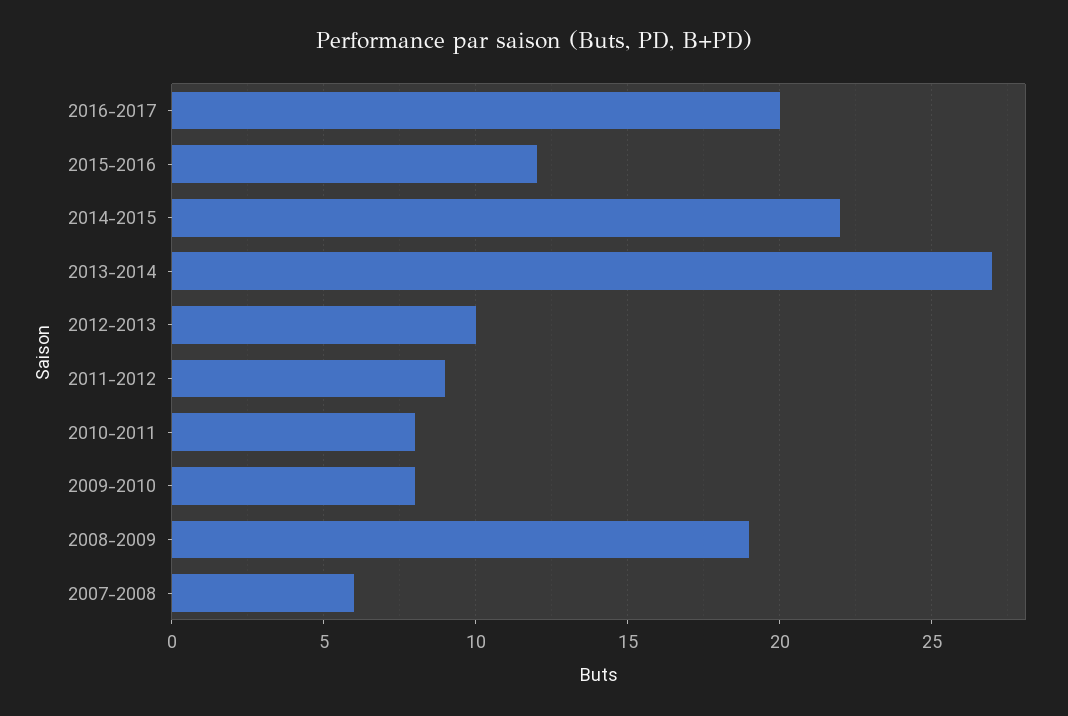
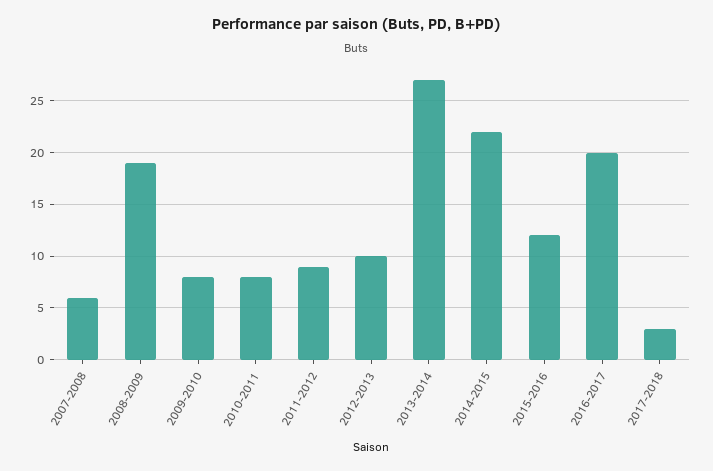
2017-2018: none -> 3

